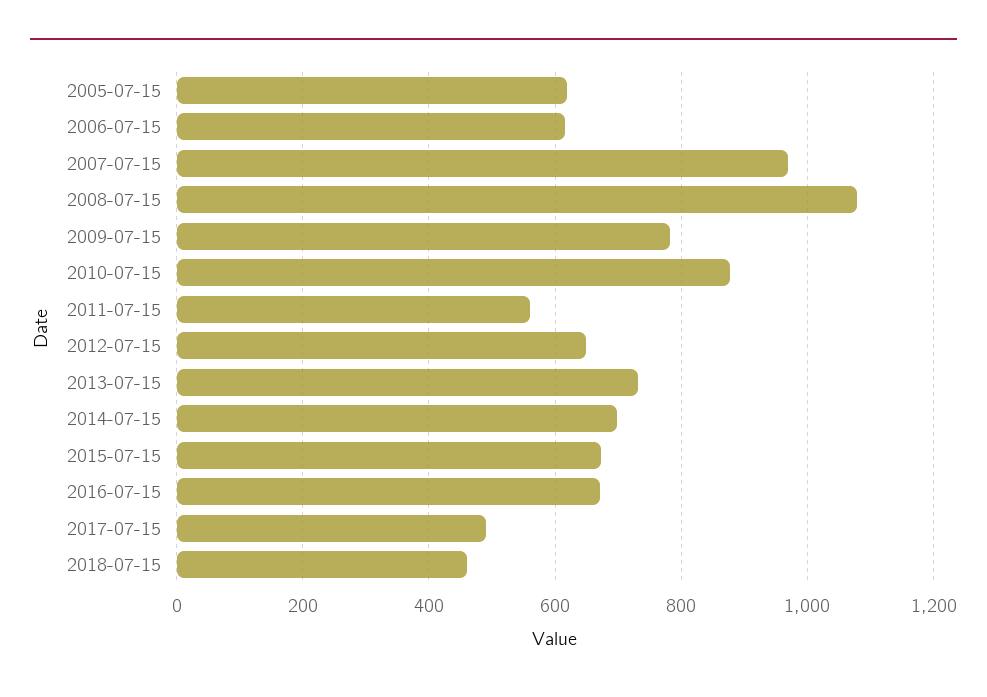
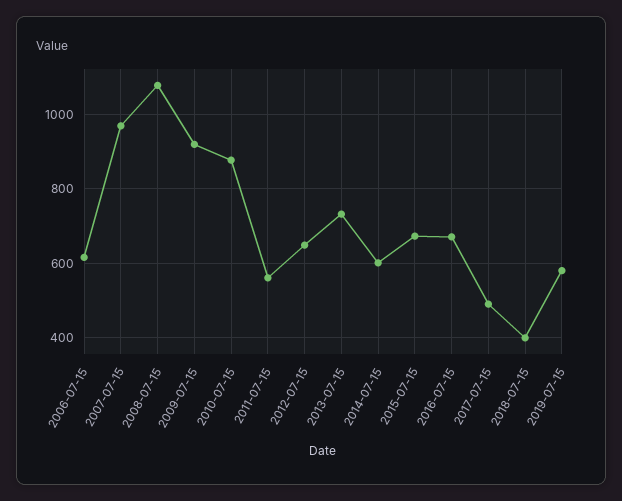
2005-07-15: 620 -> none
2009-07-15: 780 -> 920
2014-07-15: 700 -> 600
2018-07-15: 460 -> 400
2019-07-15: none -> 580

